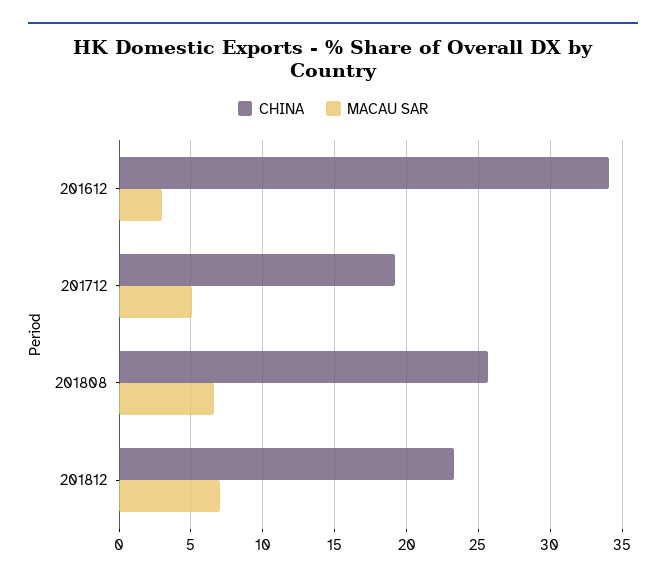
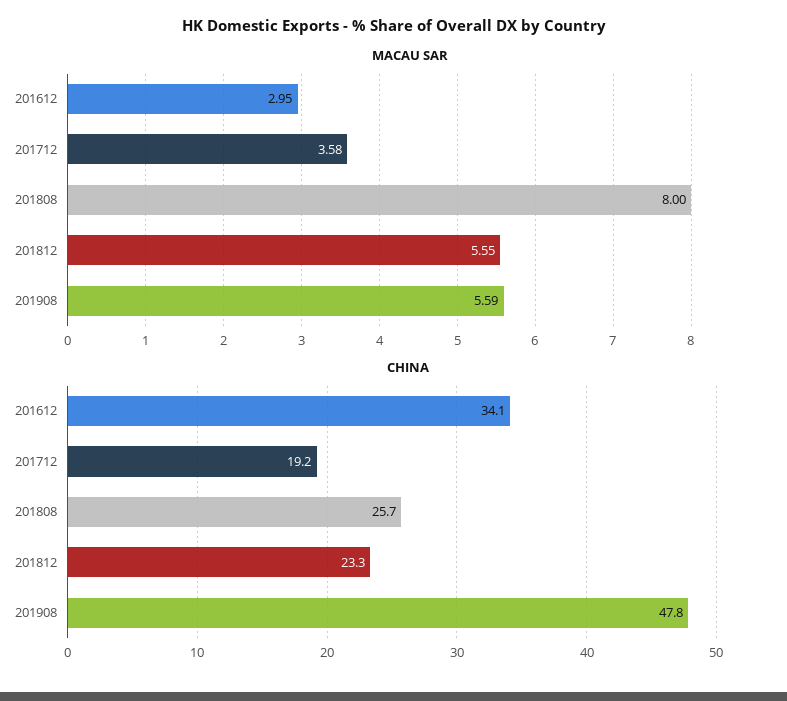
MACAU SAR, 201712: 5 -> 3.58
MACAU SAR, 201808: 6.5 -> 8
MACAU SAR, 201812: 7 -> 5.55
MACAU SAR, 201908: none -> 5.59
CHINA, 201908: none -> 47.8

